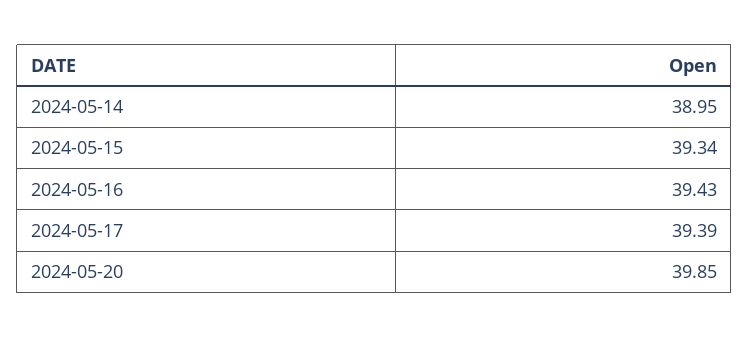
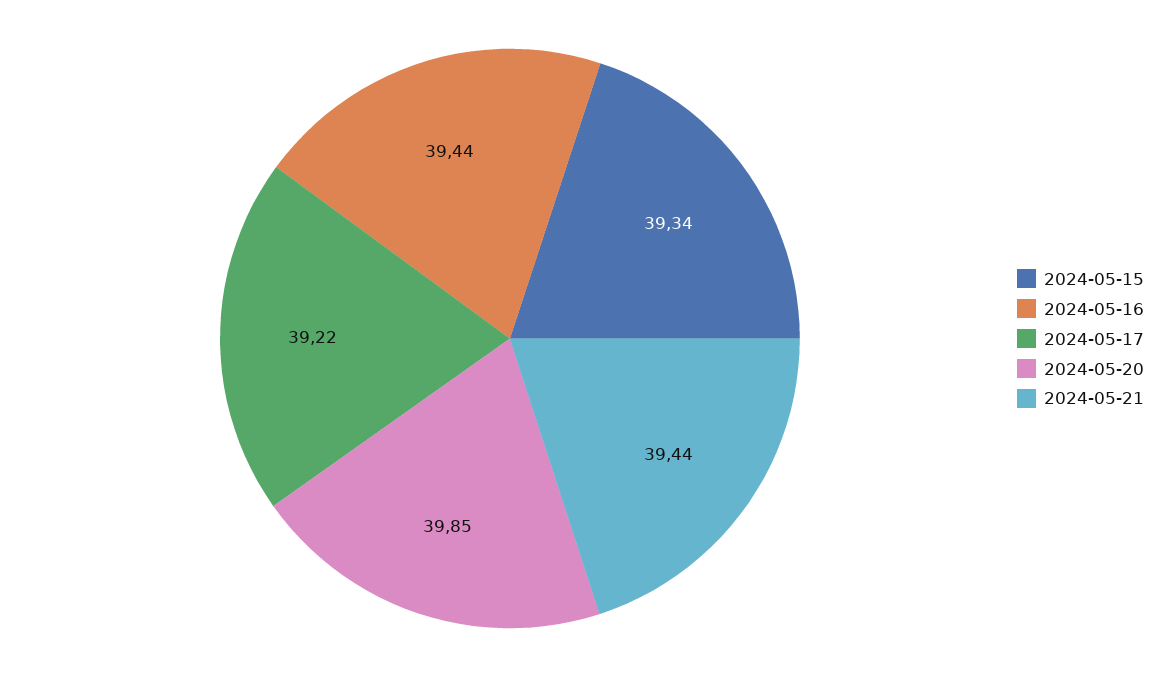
2024-05-14: 38.95 -> none
2024-05-16: 39.43 -> 39.44
2024-05-17: 39.39 -> 39.22
2024-05-21: none -> 39.44

